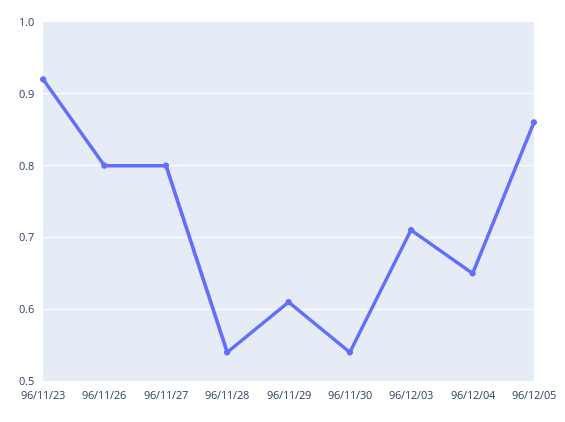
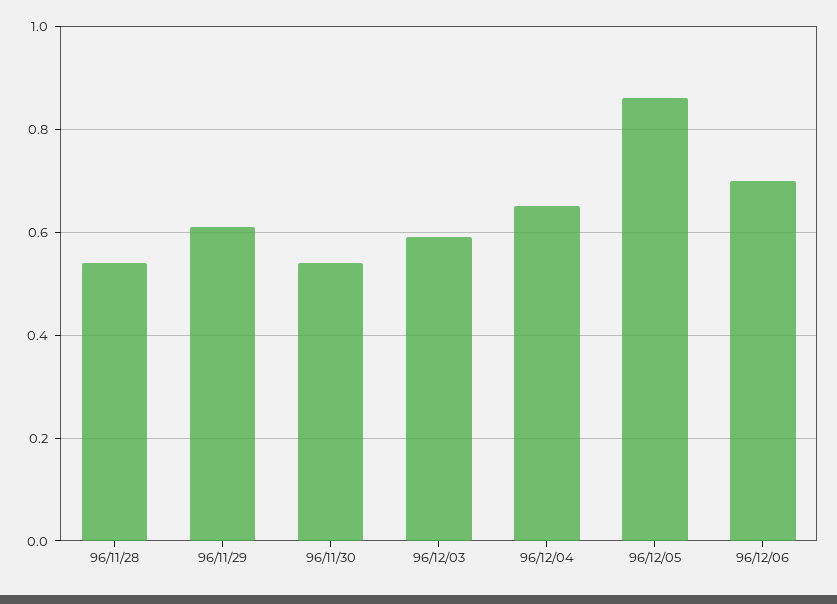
96/11/23: 0.92 -> none
96/11/26: 0.8 -> none
96/11/27: 0.8 -> none
96/12/03: 0.71 -> 0.6
96/12/06: none -> 0.7

